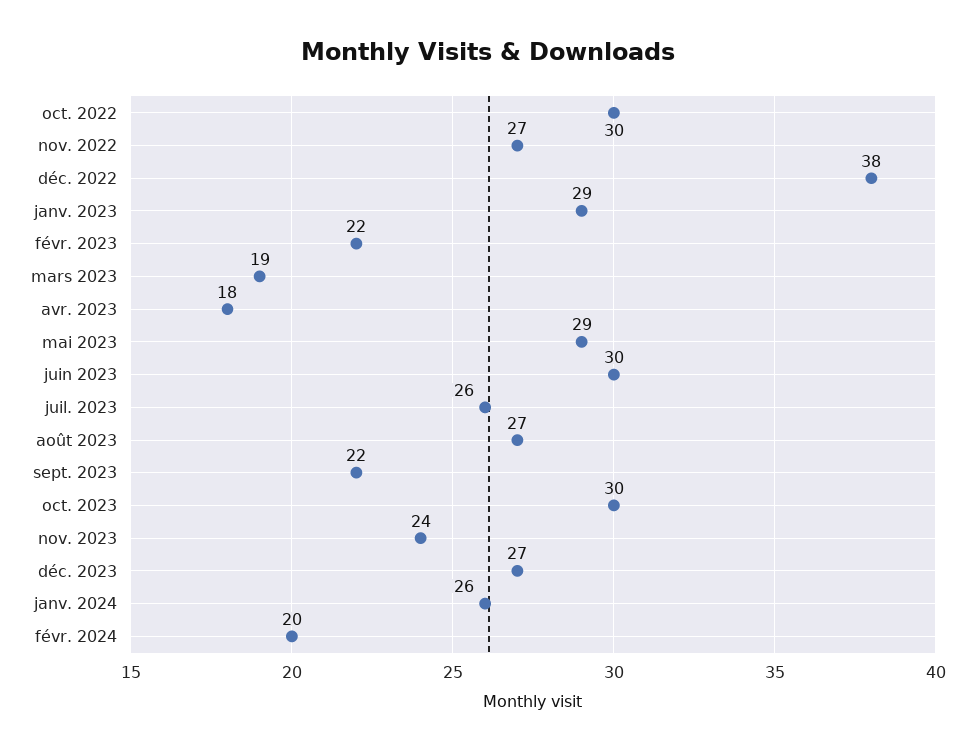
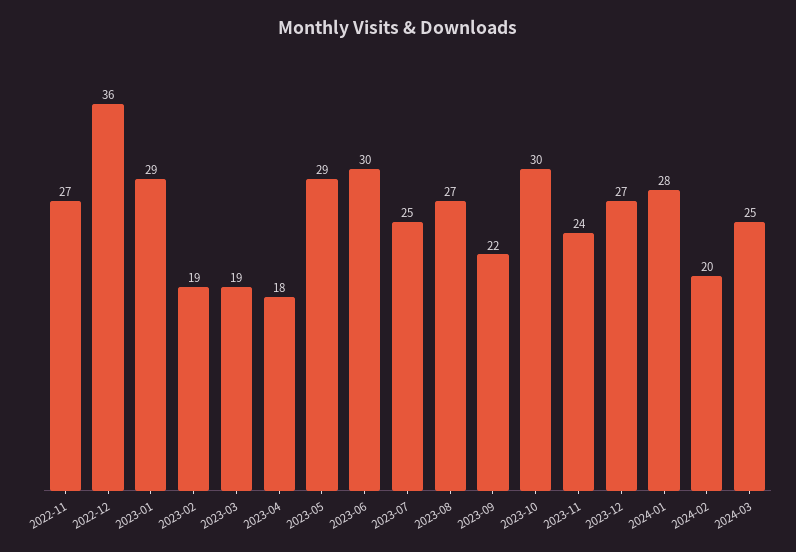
oct. 2022: 30 -> none
déc. 2022: 38 -> 36
févr. 2023: 22 -> 19
juil. 2023: 26 -> 25
janv. 2024: 26 -> 28
2024-03: none -> 25

